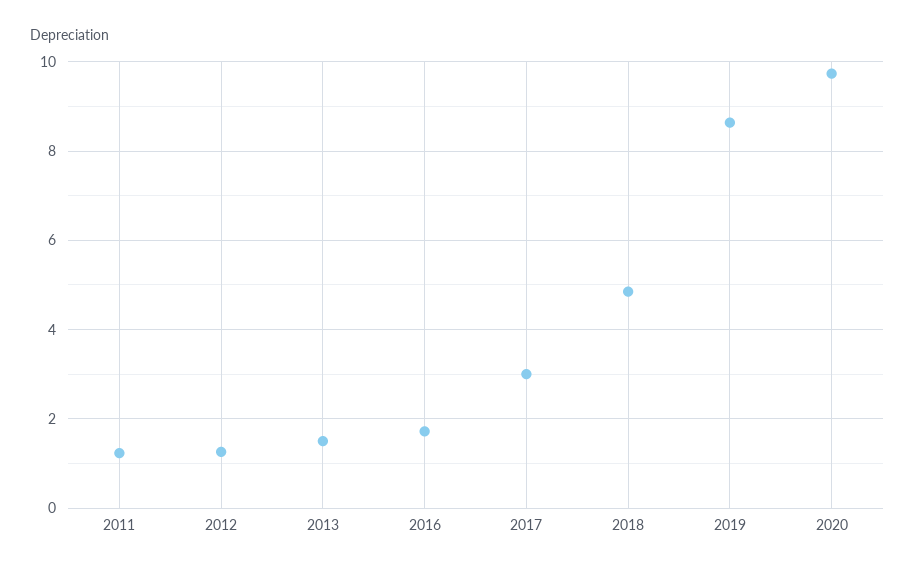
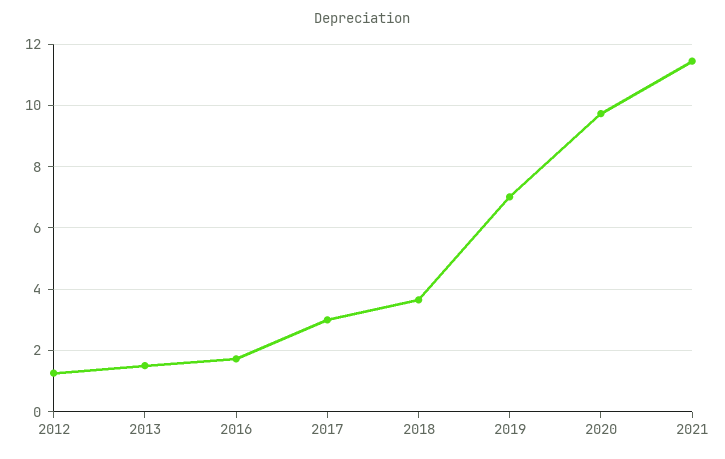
2011: 1.2 -> none
2018: 4.8 -> 3.6
2019: 8.6 -> 7
2021: none -> 11.4

